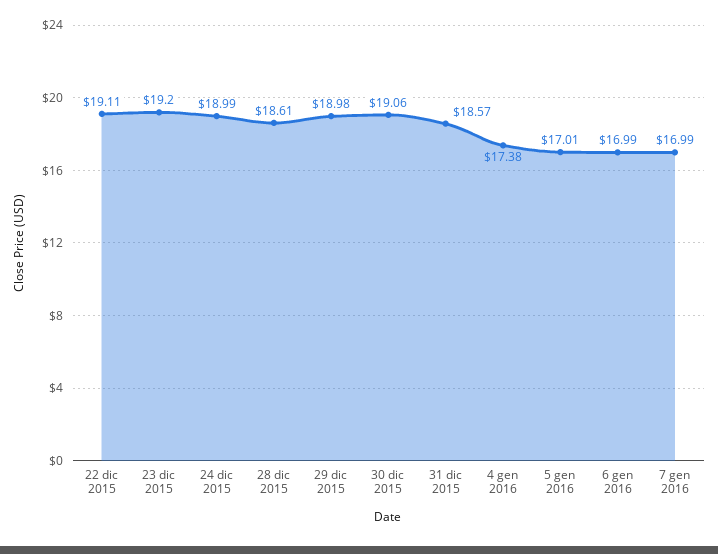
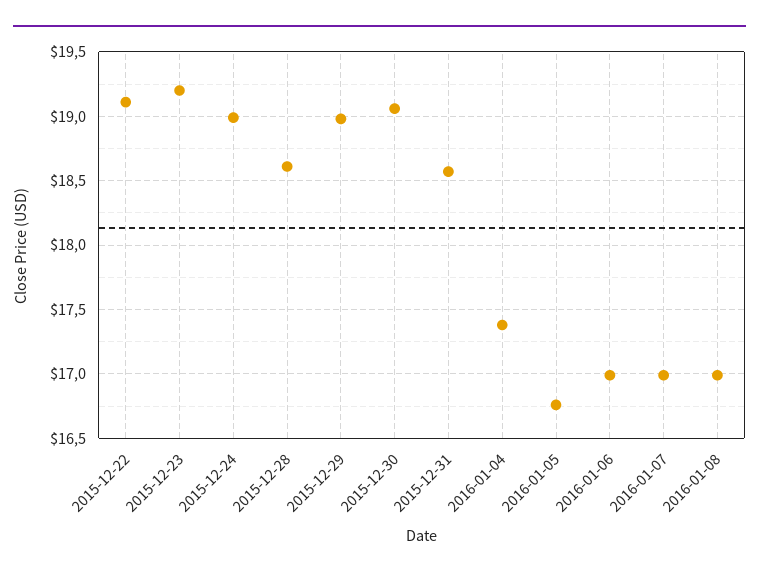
5 gen 2016: 17.01 -> 16.75
2016-01-08: none -> 17

